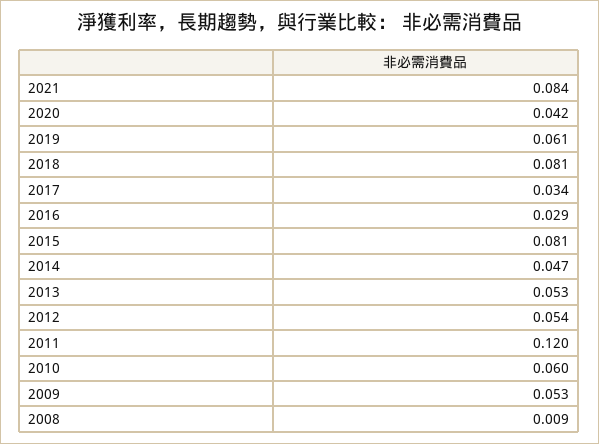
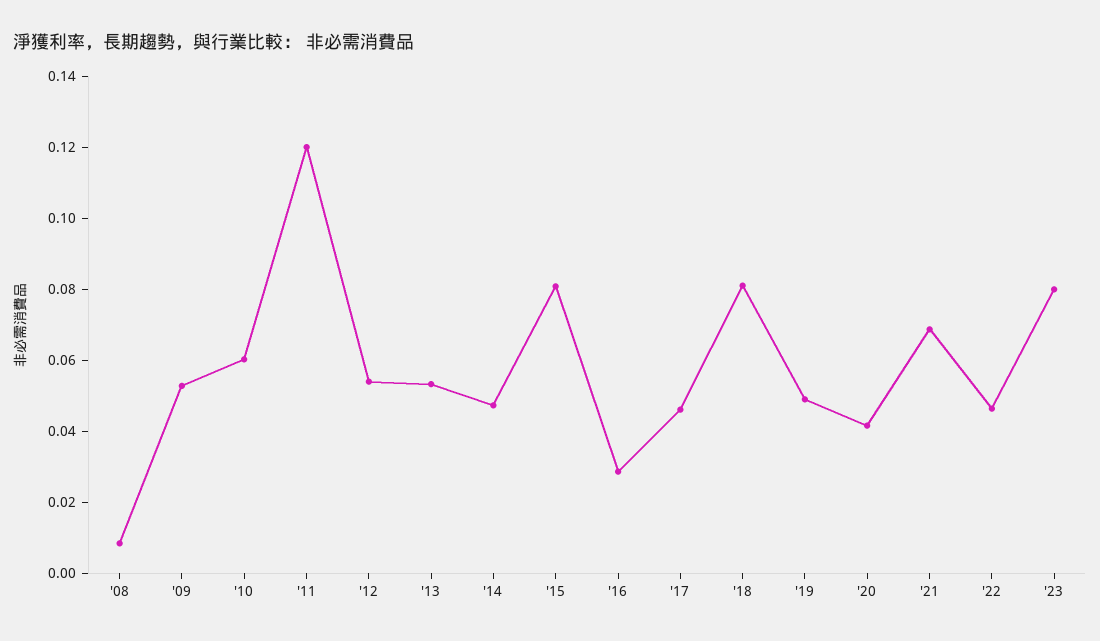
2021: 0.084 -> 0.07
2019: 0.061 -> 0.05
2017: 0.034 -> 0.045
'22: none -> 0.045
'23: none -> 0.08

